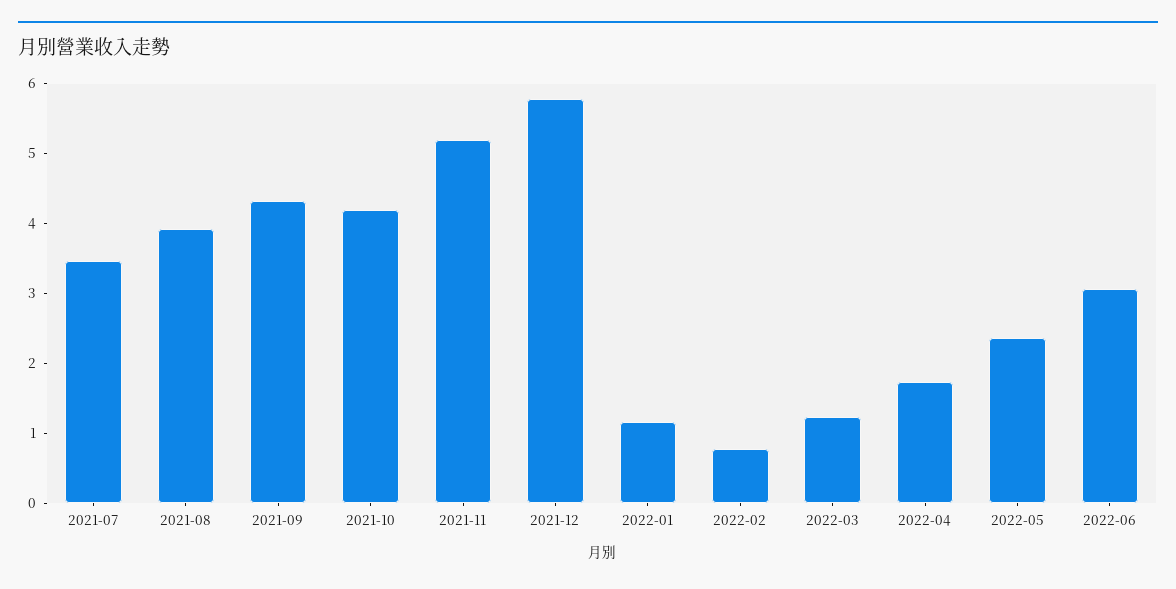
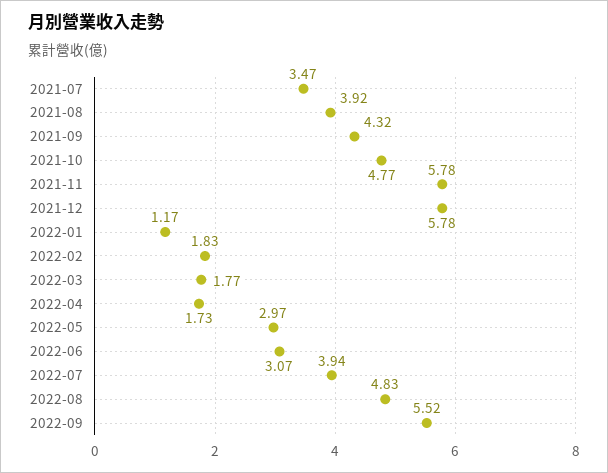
2021-10: 4.2 -> 4.77
2021-11: 5.2 -> 5.78
2022-02: 0.8 -> 1.83
2022-03: 1.2 -> 1.77
2022-05: 2.4 -> 2.97
2022-07: none -> 3.94
2022-08: none -> 4.83
2022-09: none -> 5.52

